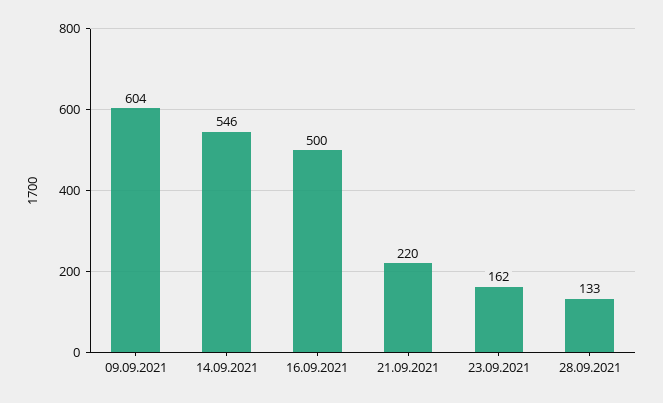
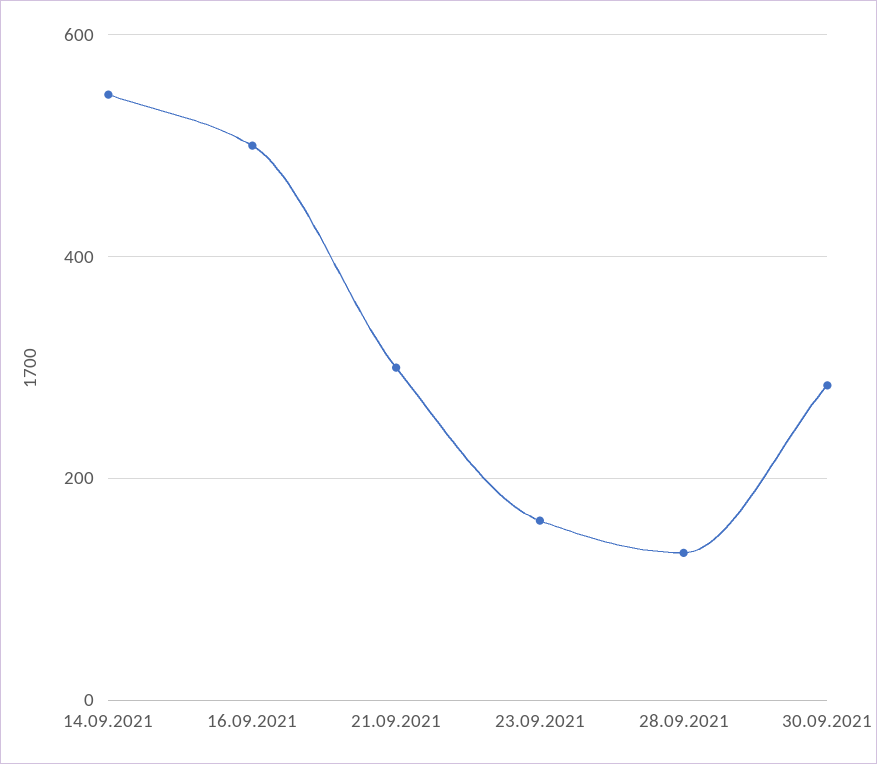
09.09.2021: 604 -> none
21.09.2021: 220 -> 300
30.09.2021: none -> 280

